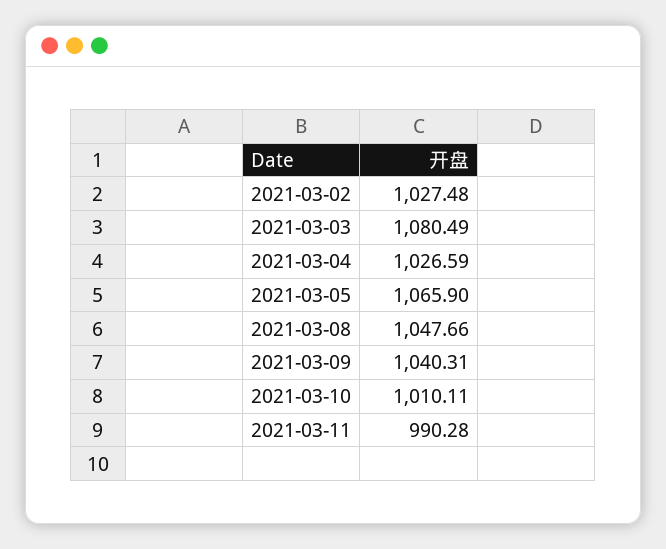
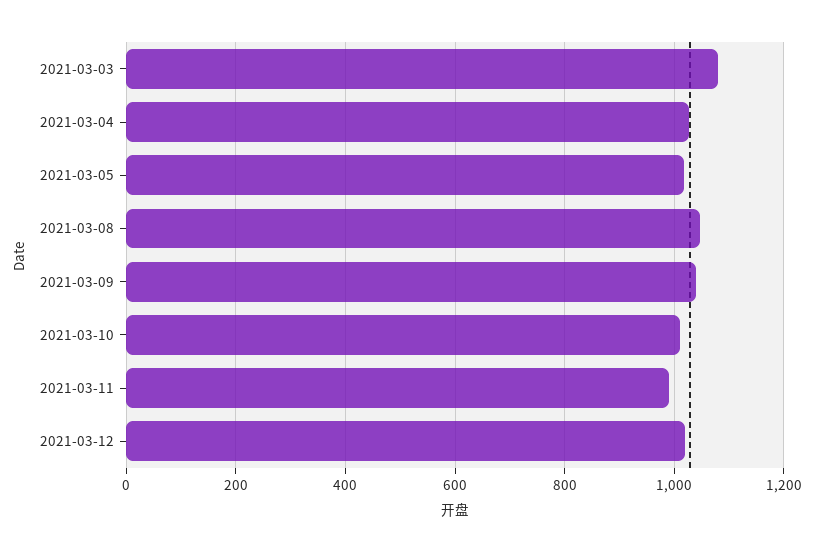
2021-03-02: 1027.48 -> none
2021-03-05: 1065.9 -> 1020
2021-03-12: none -> 1020

